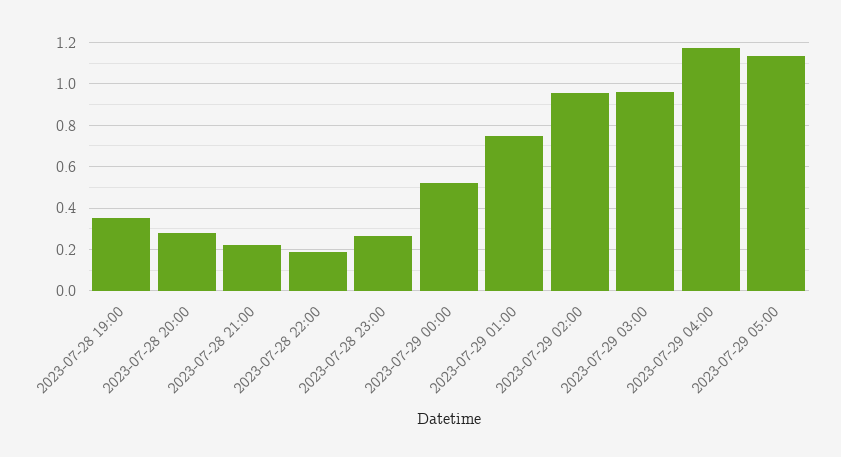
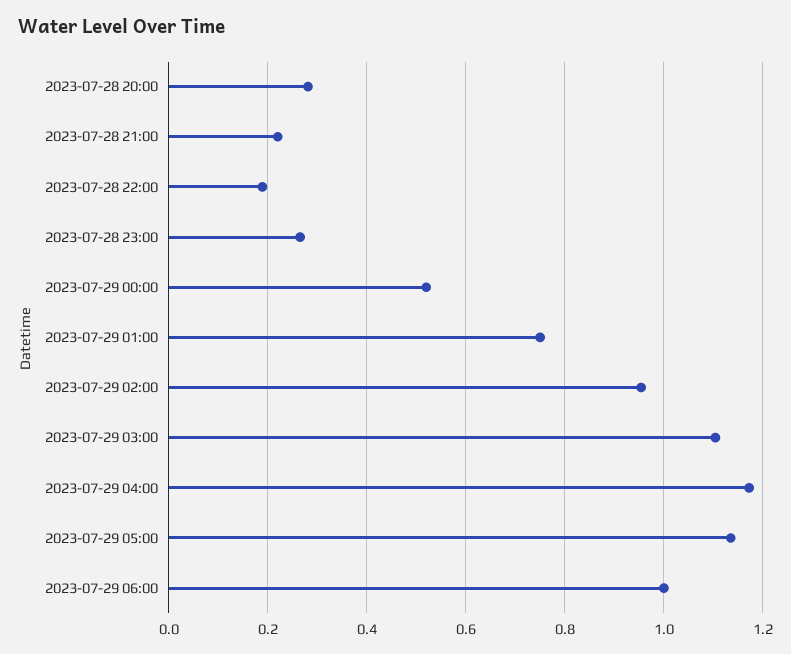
2023-07-28 19:00: 0.35 -> none
2023-07-29 03:00: 0.95 -> 1.1
2023-07-29 06:00: none -> 1

